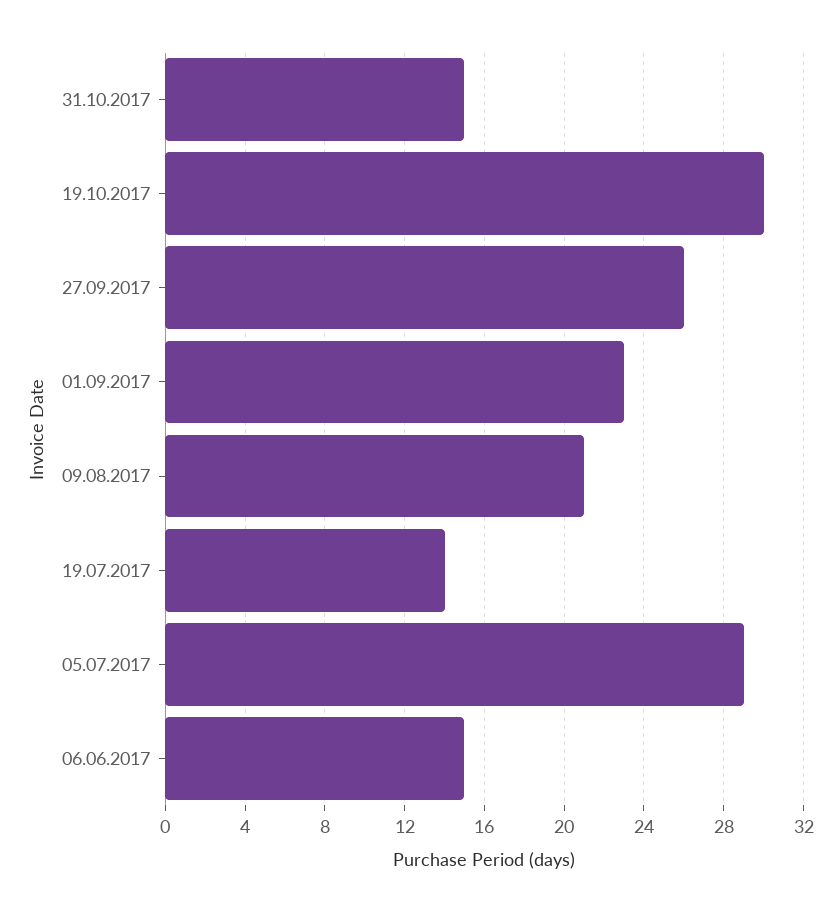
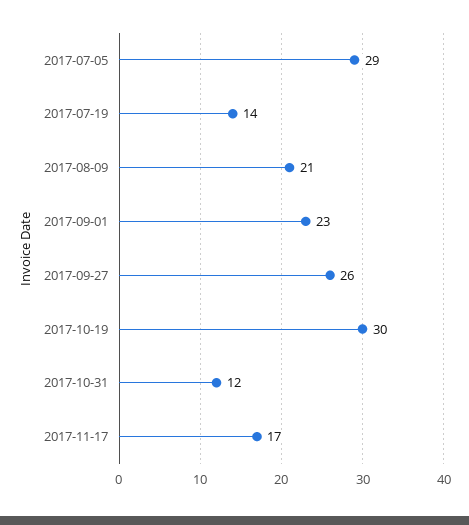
31.10.2017: 15 -> 12
06.06.2017: 15 -> none
2017-11-17: none -> 17

